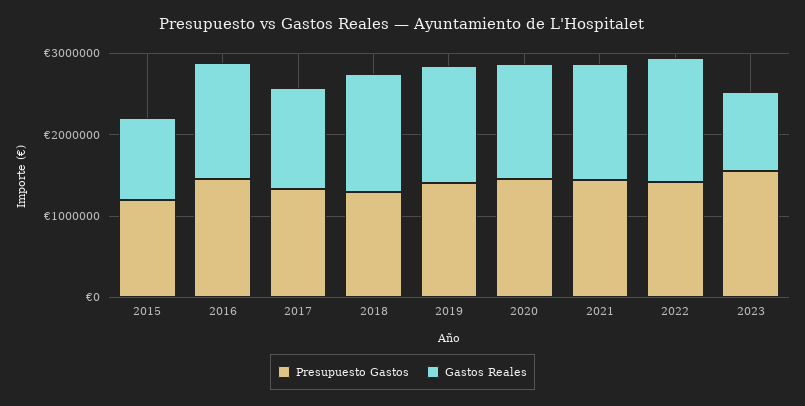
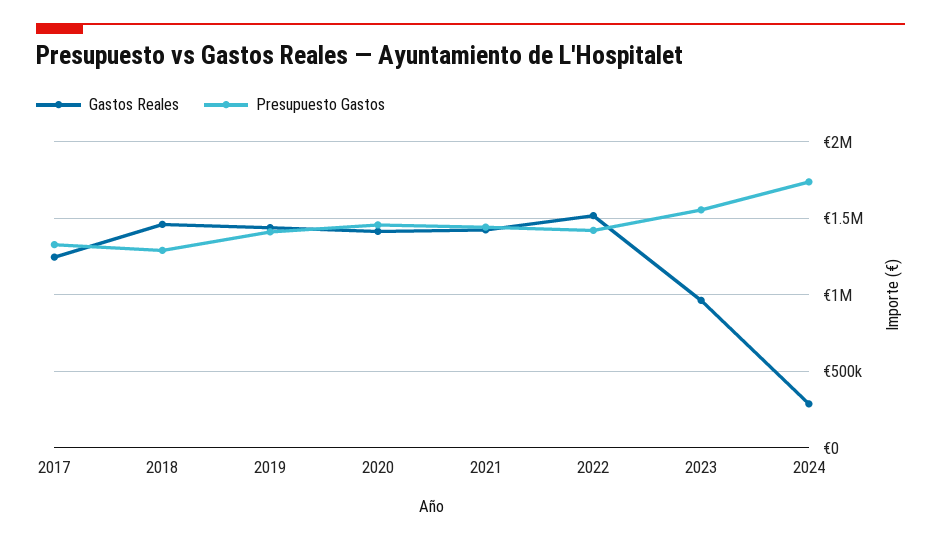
Presupuesto Gastos, 2015: 1200000 -> none
Gastos Reales, 2015: 1000000 -> none
Presupuesto Gastos, 2016: 1400000 -> none
Gastos Reales, 2016: 1400000 -> none
Gastos Reales, 2024: none -> 300000
Presupuesto Gastos, 2024: none -> 1750000

